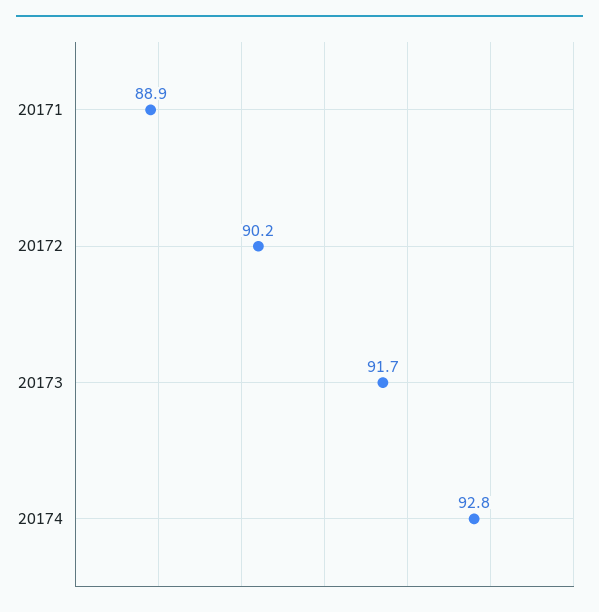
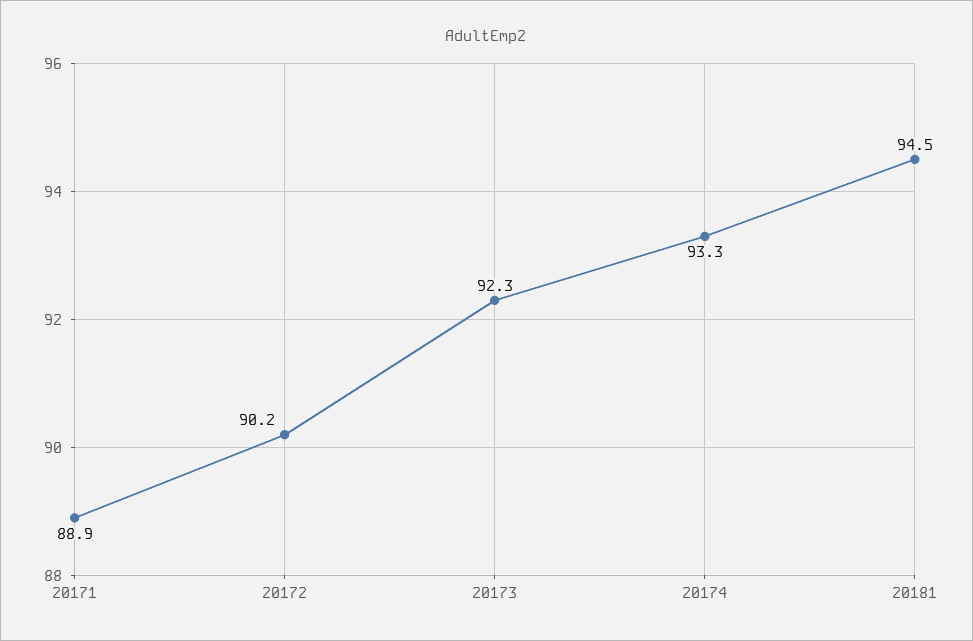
20173: 91.7 -> 92.3
20174: 92.8 -> 93.3
20181: none -> 94.5

